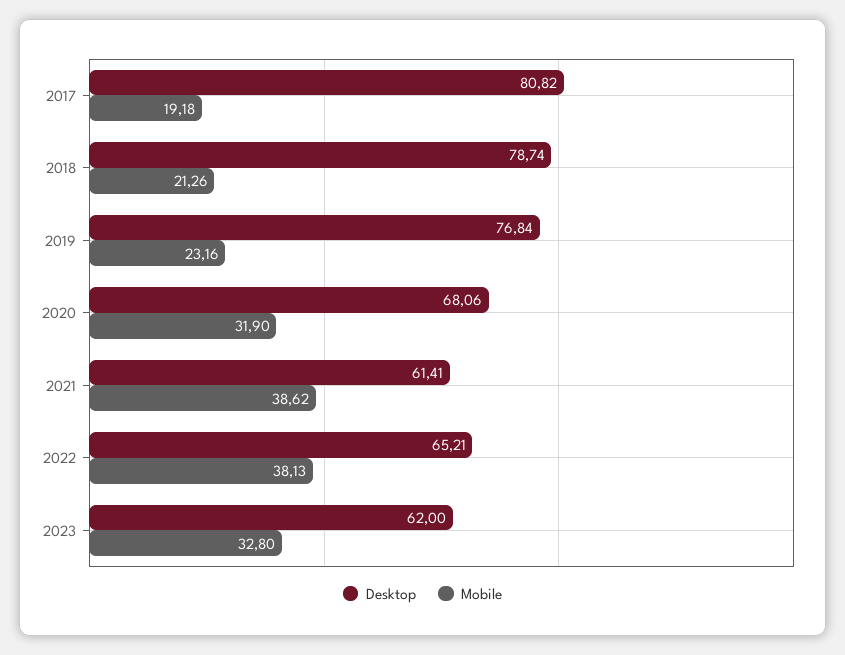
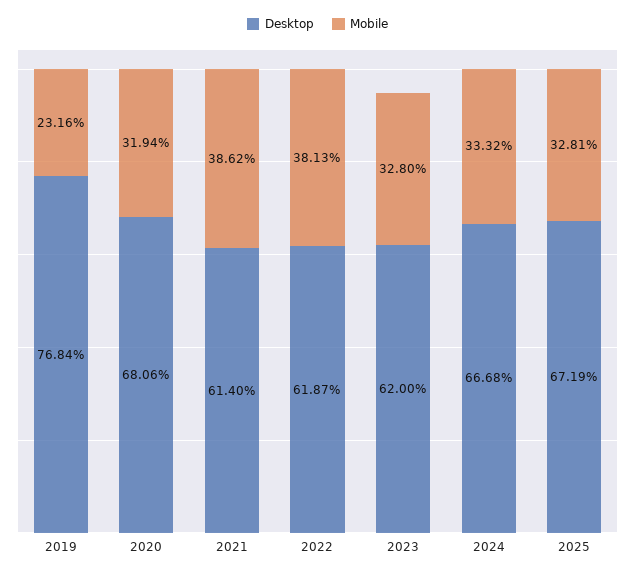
Desktop, 2017: 80.82 -> none
Mobile, 2017: 19.18 -> none
Desktop, 2018: 78.74 -> none
Mobile, 2018: 21.26 -> none
Mobile, 2020: 31.9 -> 31.94
Desktop, 2021: 61.41 -> 61.4
Desktop, 2022: 65.21 -> 61.87
Desktop, 2024: none -> 66.68
Mobile, 2024: none -> 33.32
Desktop, 2025: none -> 67.19
Mobile, 2025: none -> 32.81

